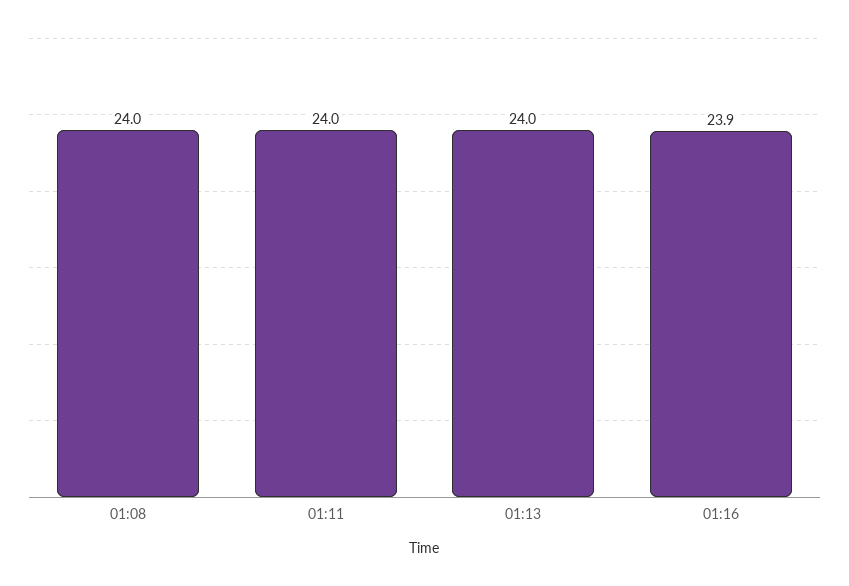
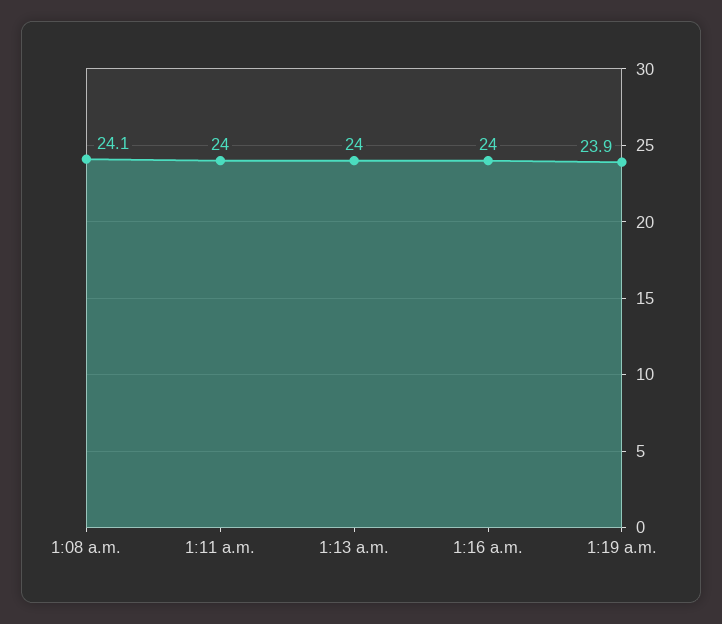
01:08: 24 -> 24.1
01:16: 23.9 -> 24
1:19 a.m.: none -> 23.9

